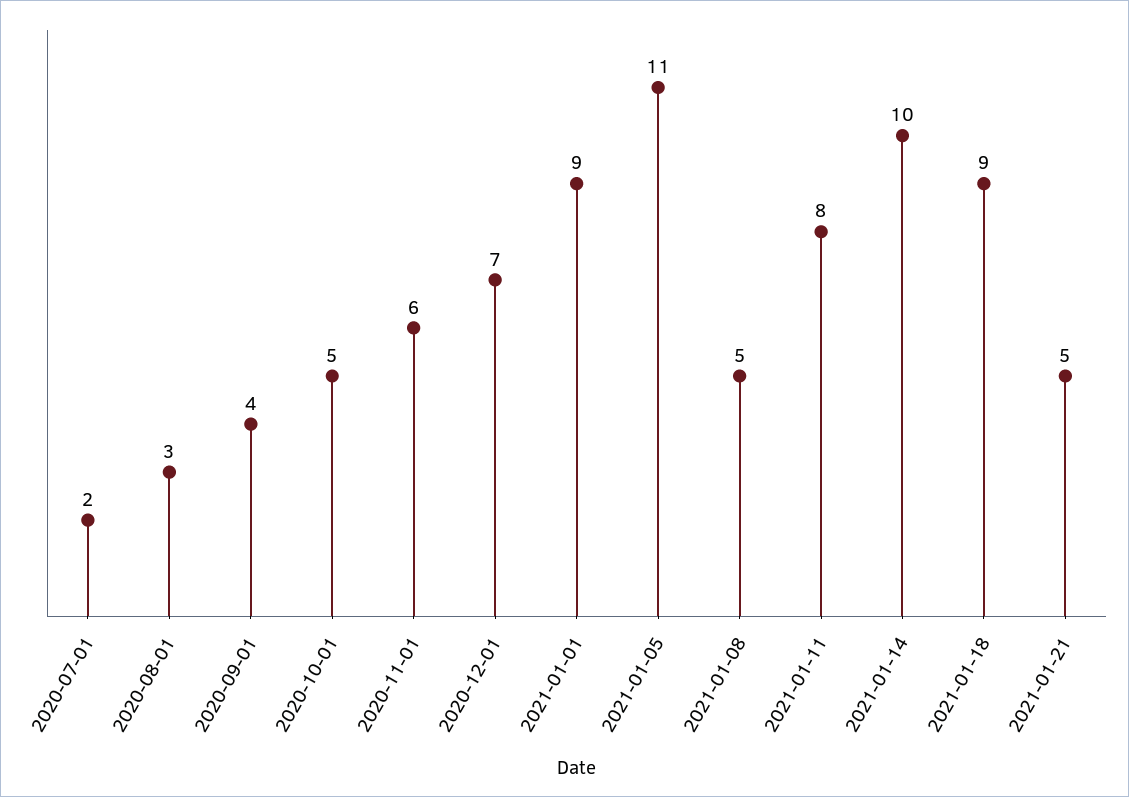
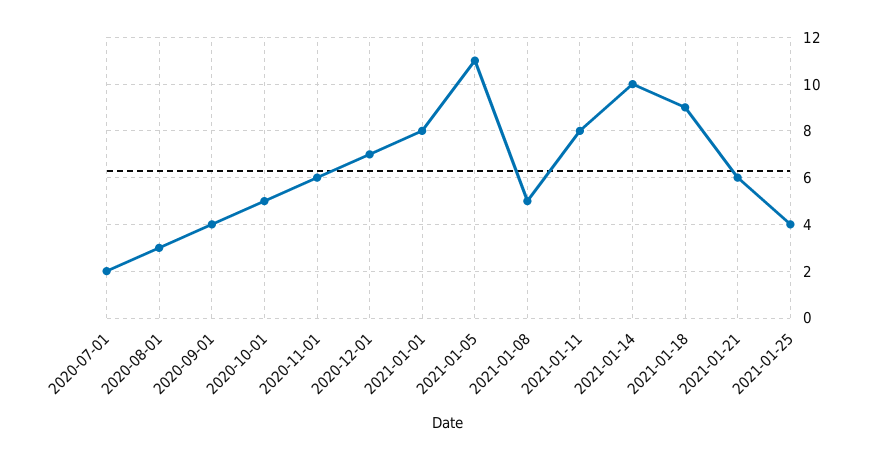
2021-01-01: 9 -> 8
2021-01-21: 5 -> 6
2021-01-25: none -> 4

